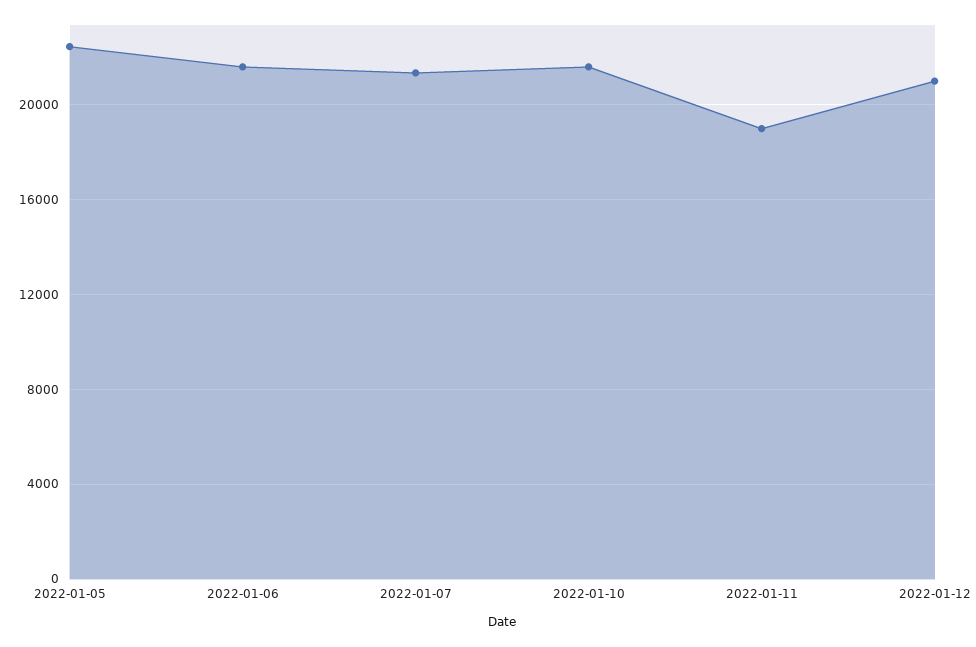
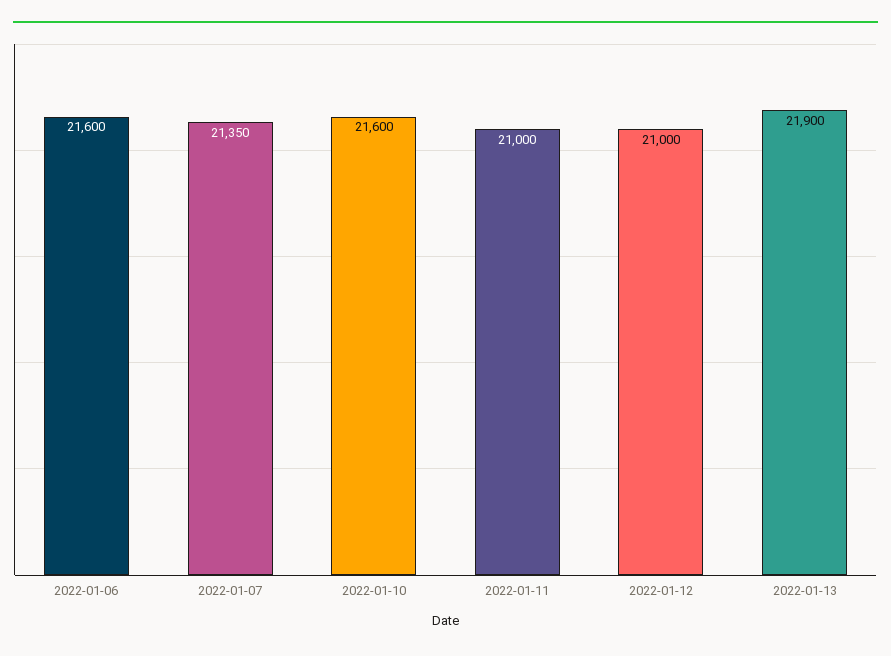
2022-01-05: 22500 -> none
2022-01-11: 19000 -> 21000
2022-01-13: none -> 21900

